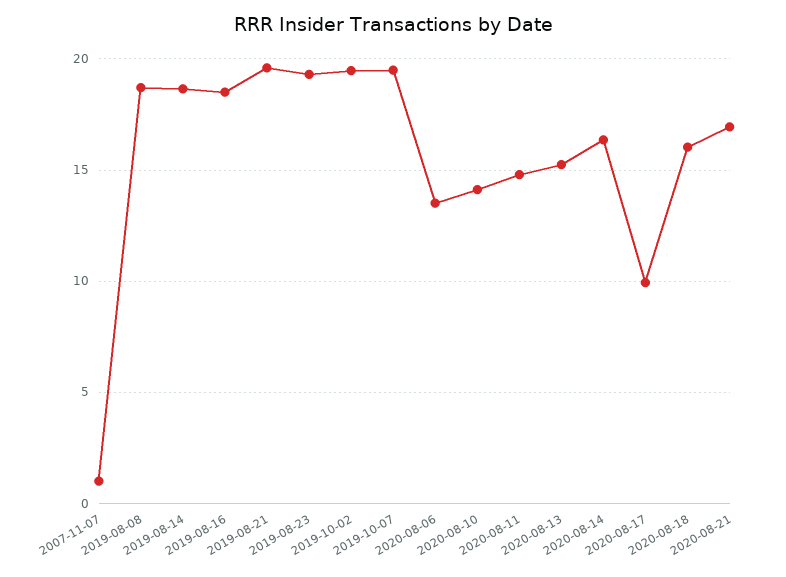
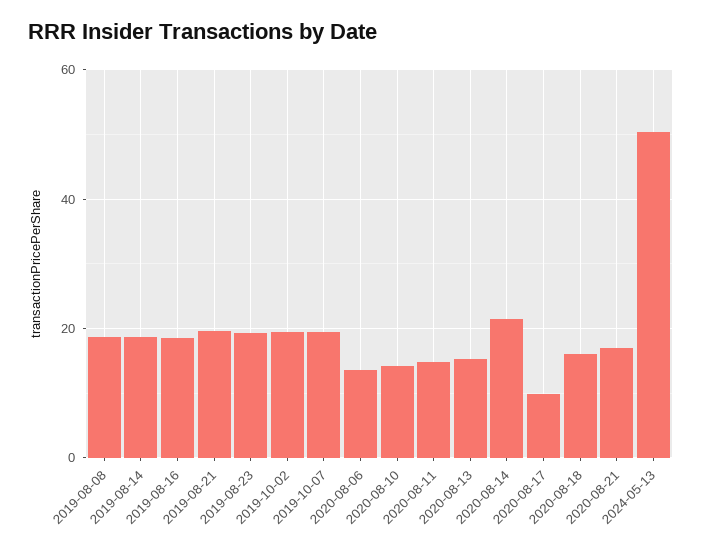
2007-11-07: 1 -> none
2020-08-14: 16.5 -> 22
2024-05-13: none -> 50

